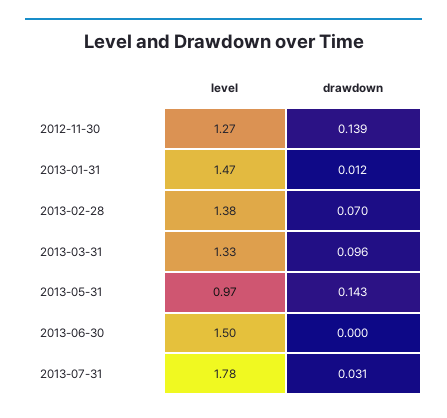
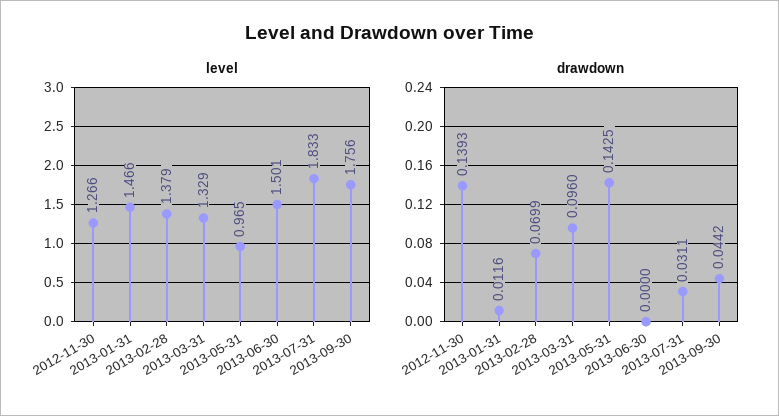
level, 2013-07-31: 1.78 -> 1.833
level, 2013-09-30: none -> 1.756
drawdown, 2013-09-30: none -> 0.0442

